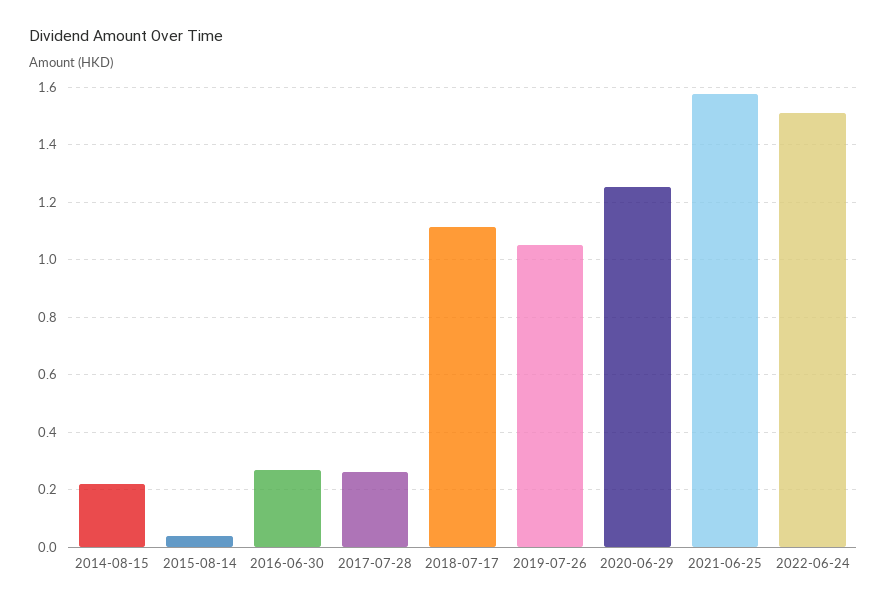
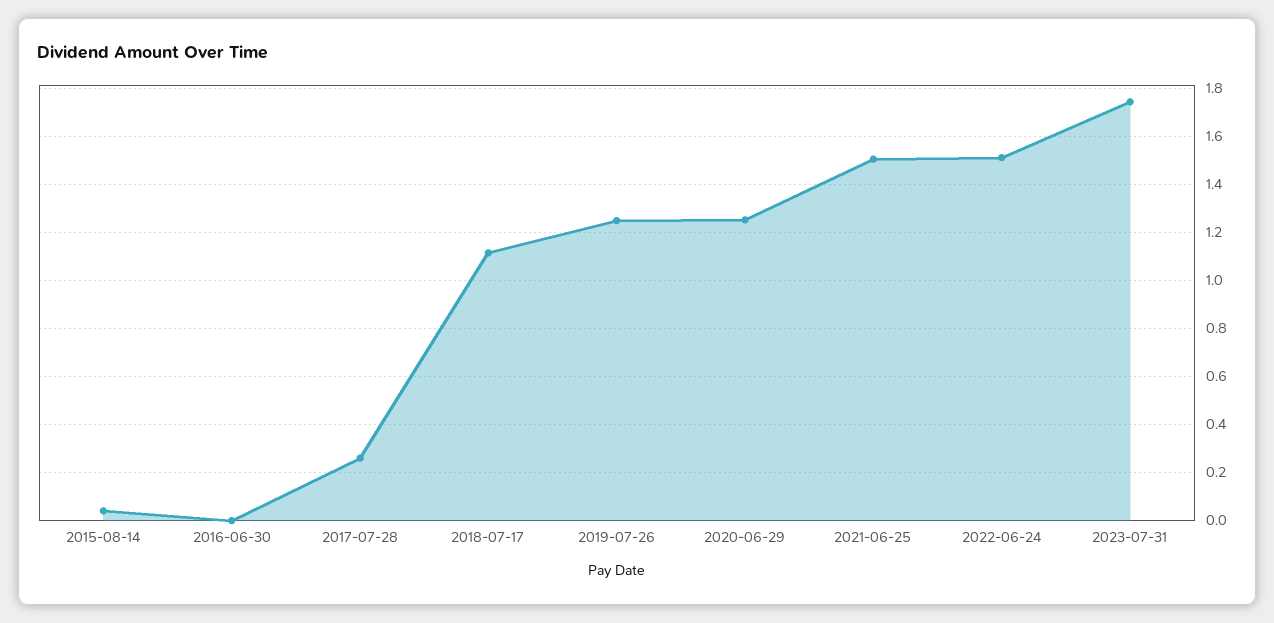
2014-08-15: 0.225 -> none
2016-06-30: 0.275 -> 0
2019-07-26: 1.05 -> 1.25
2021-06-25: 1.575 -> 1.5
2023-07-31: none -> 1.75

